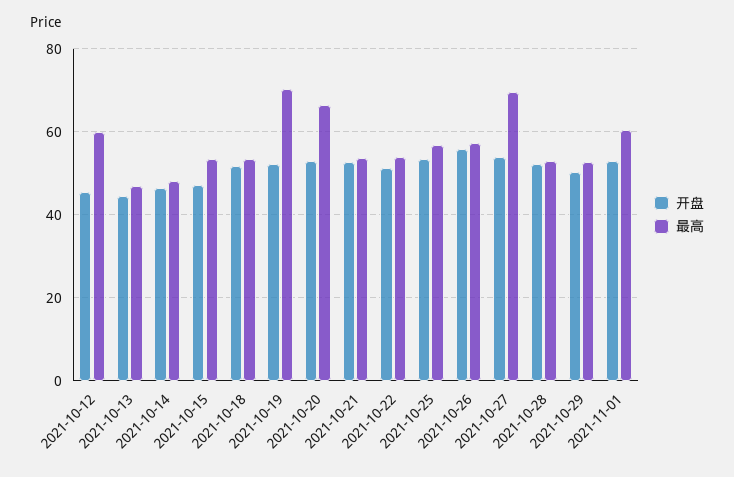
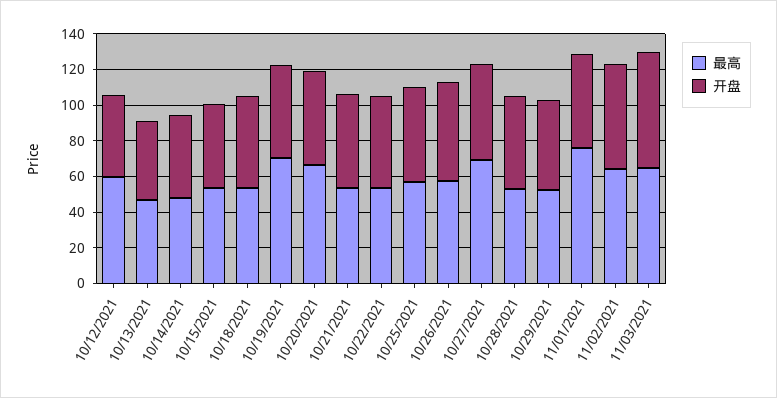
最高, 2021-11-01: 60 -> 75
最高, 11/02/2021: none -> 65
开盘, 11/02/2021: none -> 60
最高, 11/03/2021: none -> 65
开盘, 11/03/2021: none -> 65

